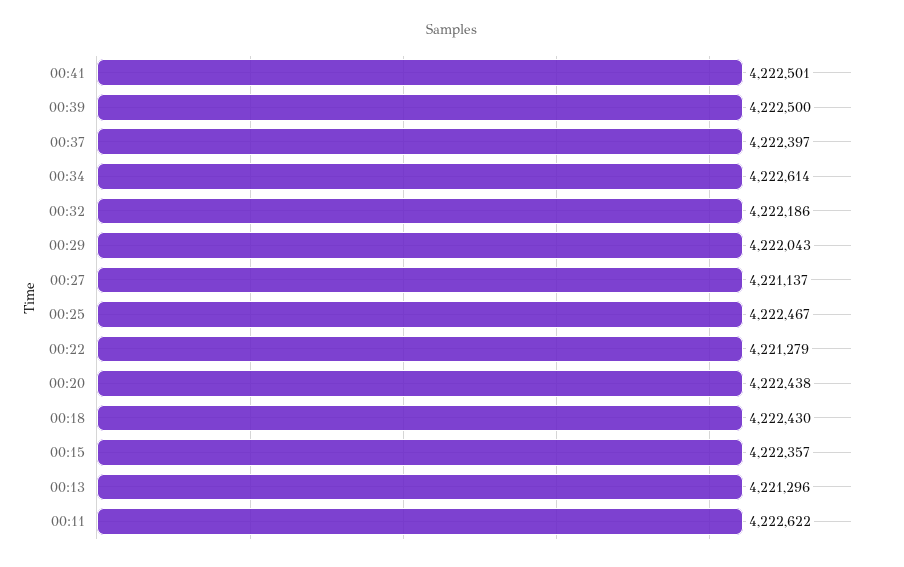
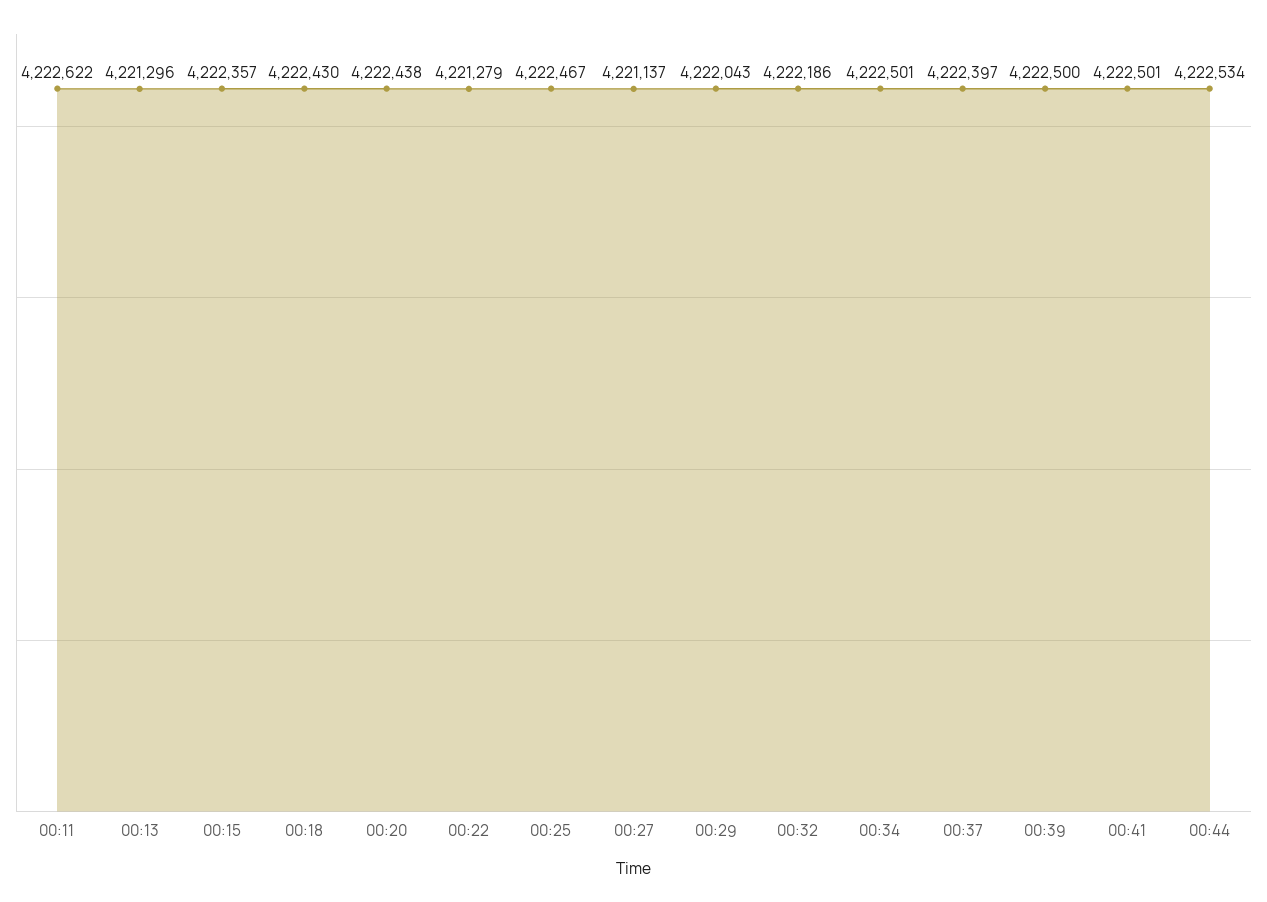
00:34: 4222614 -> 4222501
00:44: none -> 4222534

